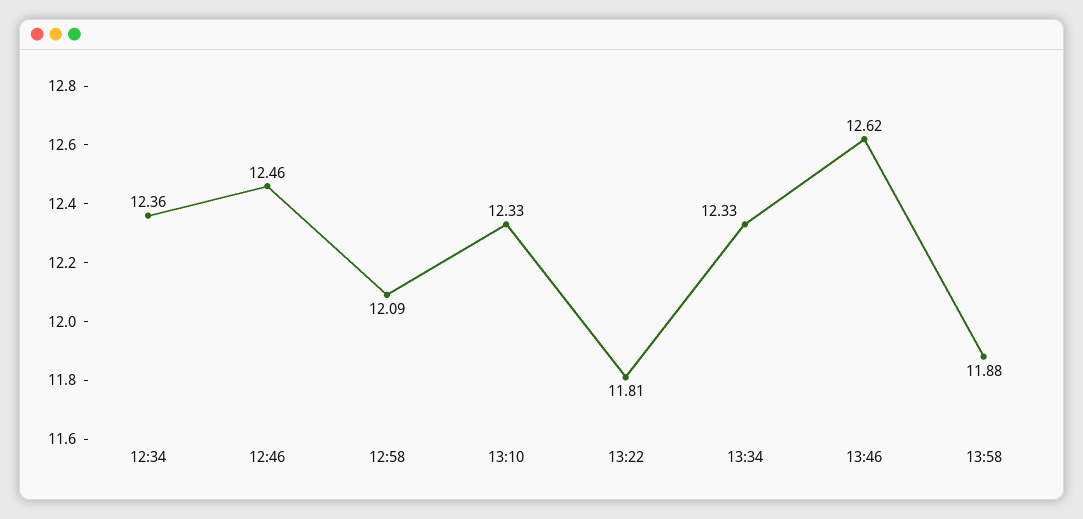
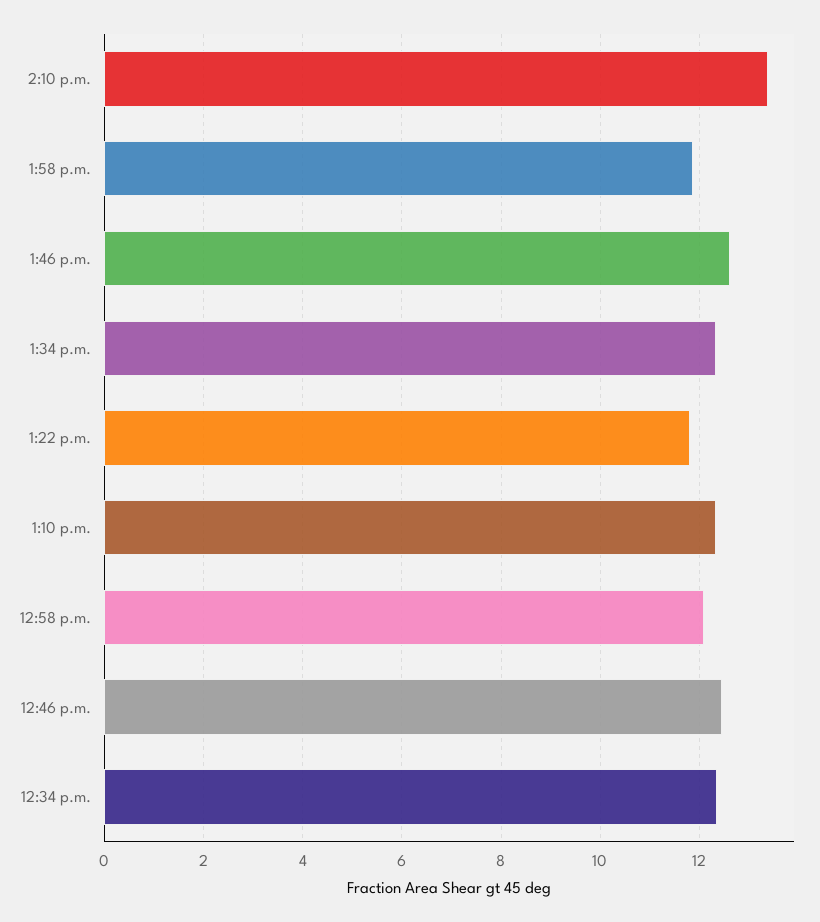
2:10 p.m.: none -> 13.4

